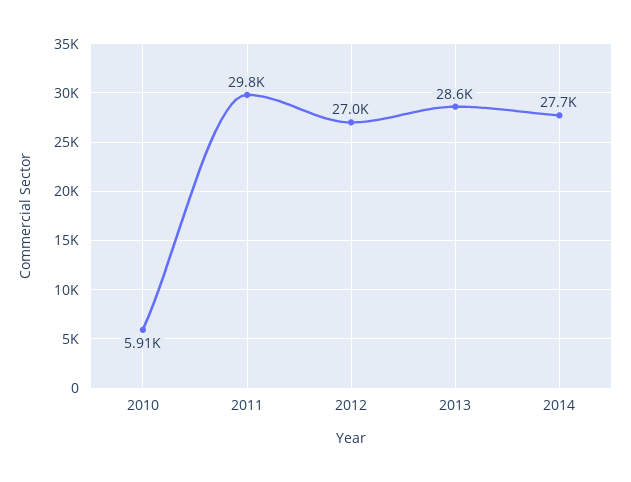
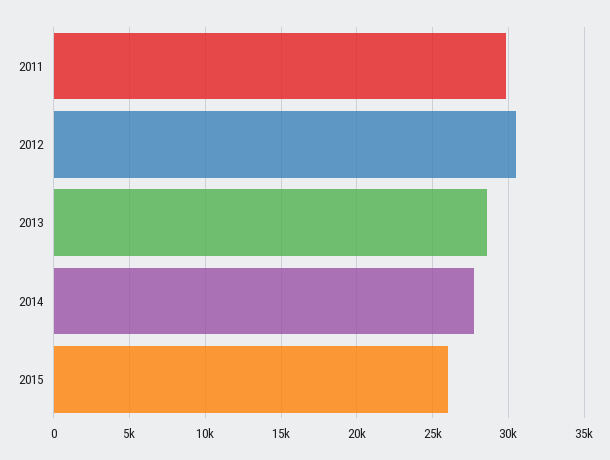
2010: 5910 -> none
2012: 27000 -> 30500
2015: none -> 26000

